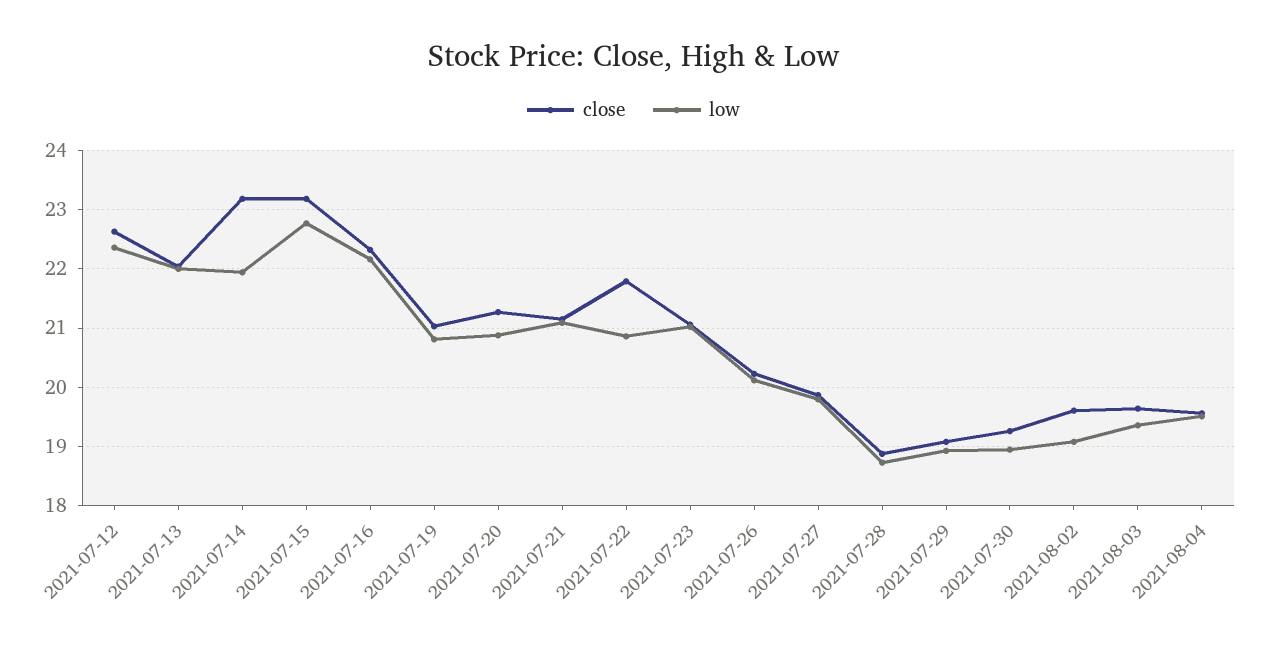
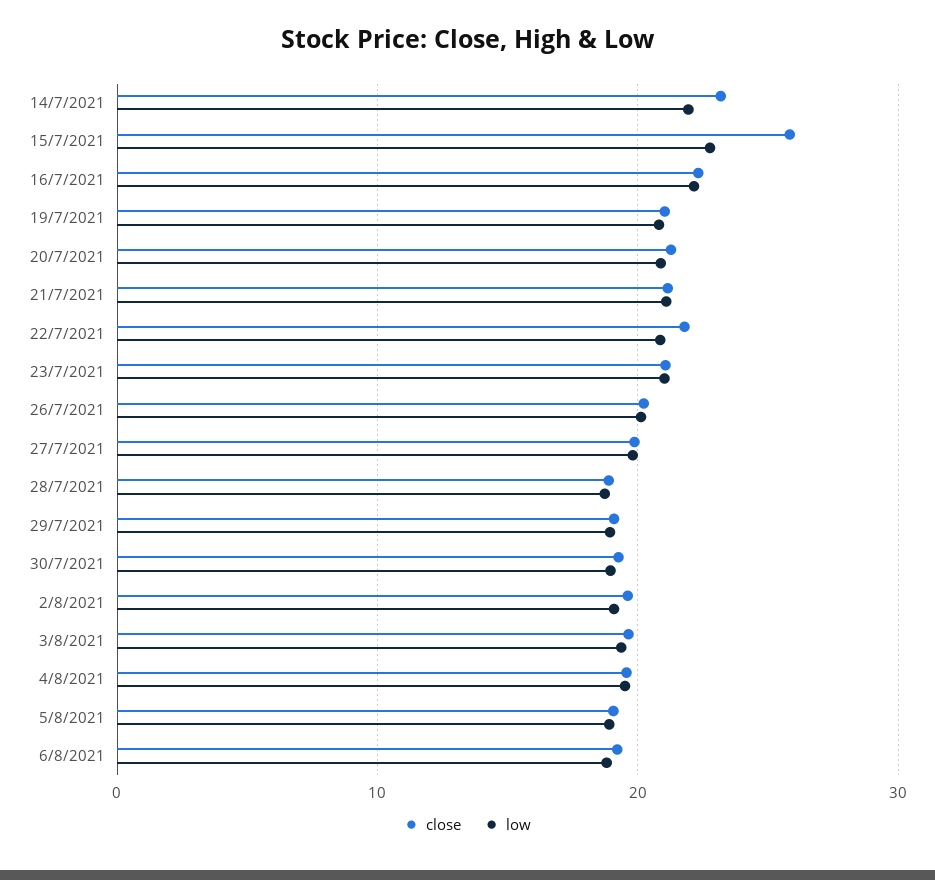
close, 2021-07-12: 22.6 -> none
low, 2021-07-12: 22.4 -> none
close, 2021-07-13: 22 -> none
low, 2021-07-13: 22 -> none
close, 2021-07-15: 23.2 -> 26
close, 5/8/2021: none -> 19
low, 5/8/2021: none -> 19
close, 6/8/2021: none -> 19
low, 6/8/2021: none -> 19

